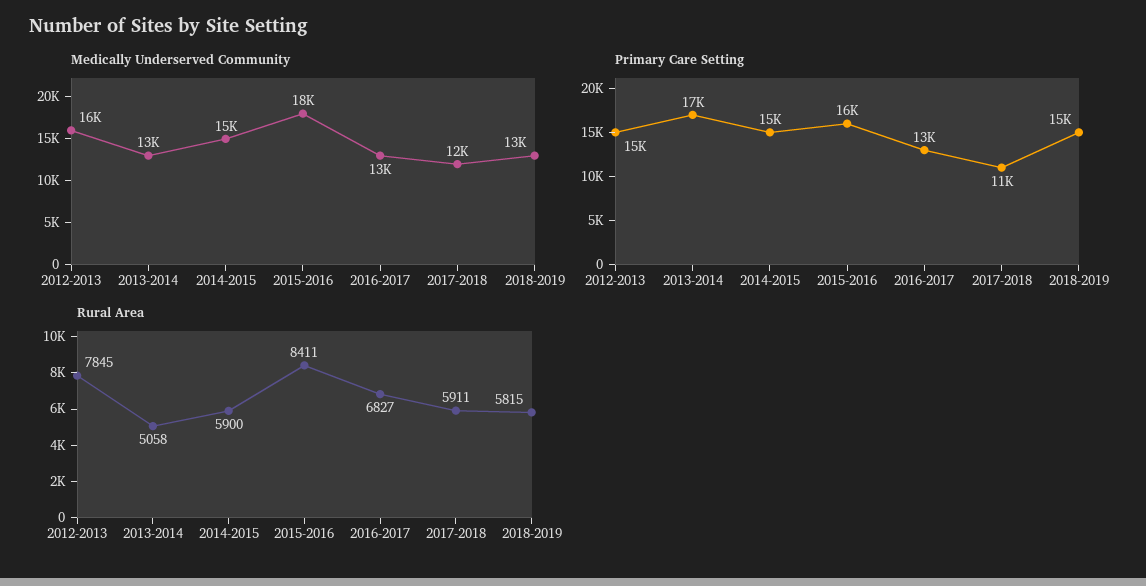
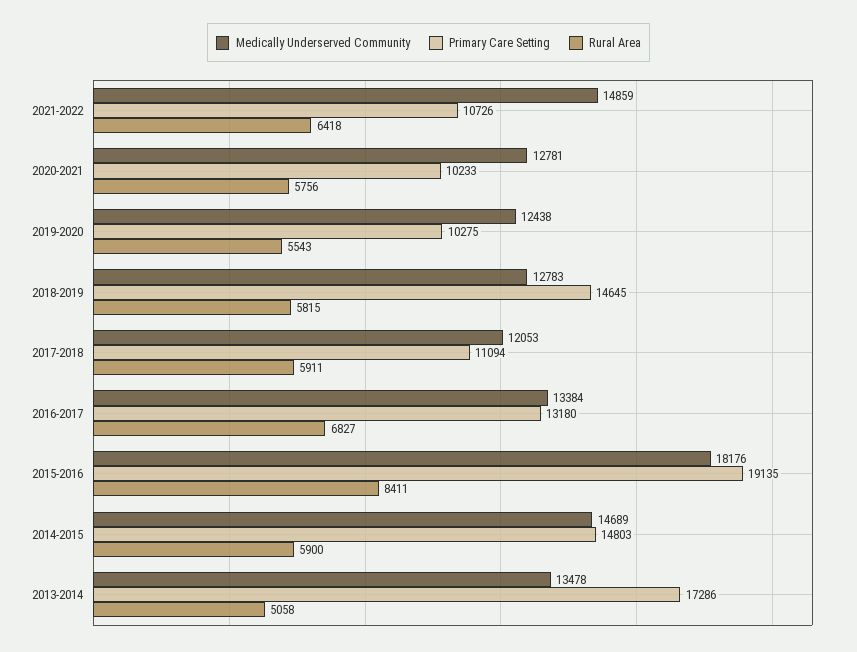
Medically Underserved Community, 2012-2013: 16000 -> none
Primary Care Setting, 2012-2013: 15000 -> none
Primary Care Setting, 2015-2016: 16000 -> 19135
Rural Area, 2012-2013: 7845 -> none
Medically Underserved Community, 2021-2022: none -> 14859
Primary Care Setting, 2021-2022: none -> 10726
Rural Area, 2021-2022: none -> 6418
Medically Underserved Community, 2020-2021: none -> 12781
Primary Care Setting, 2020-2021: none -> 10233
Rural Area, 2020-2021: none -> 5756
Medically Underserved Community, 2019-2020: none -> 12438
Primary Care Setting, 2019-2020: none -> 10275
Rural Area, 2019-2020: none -> 5543

